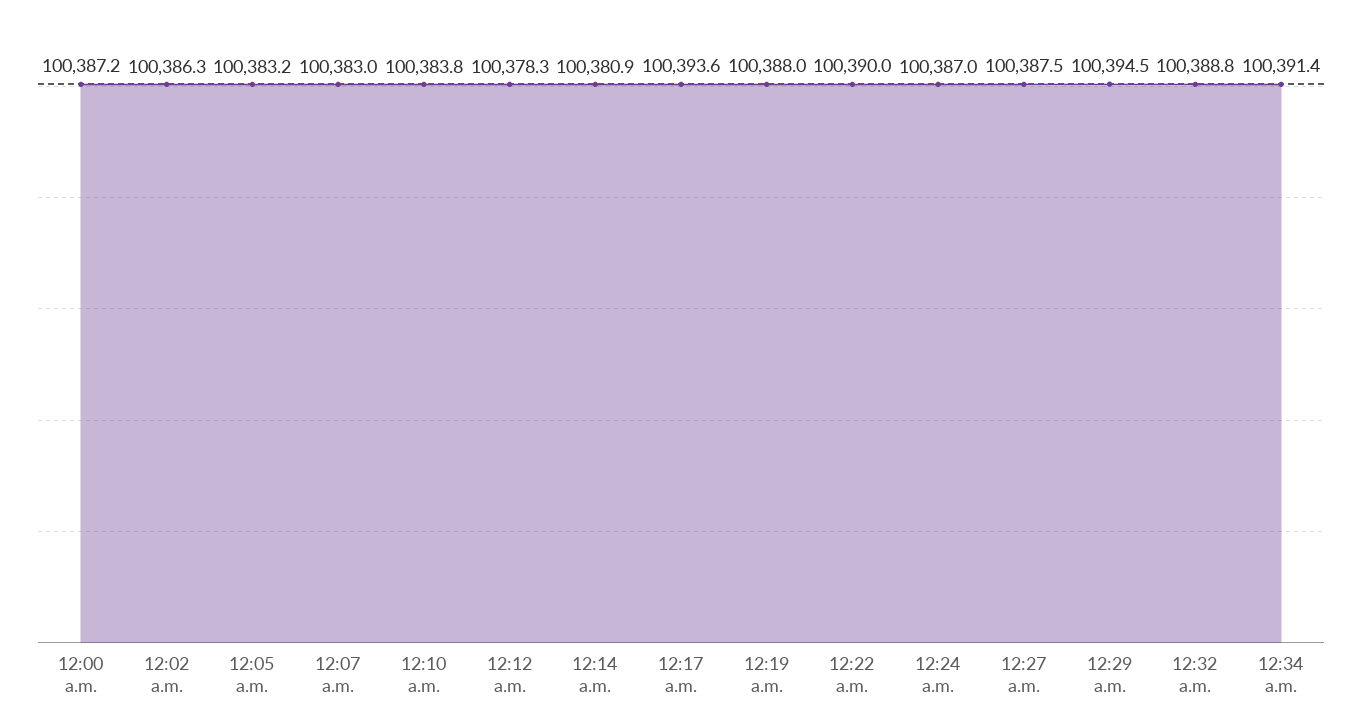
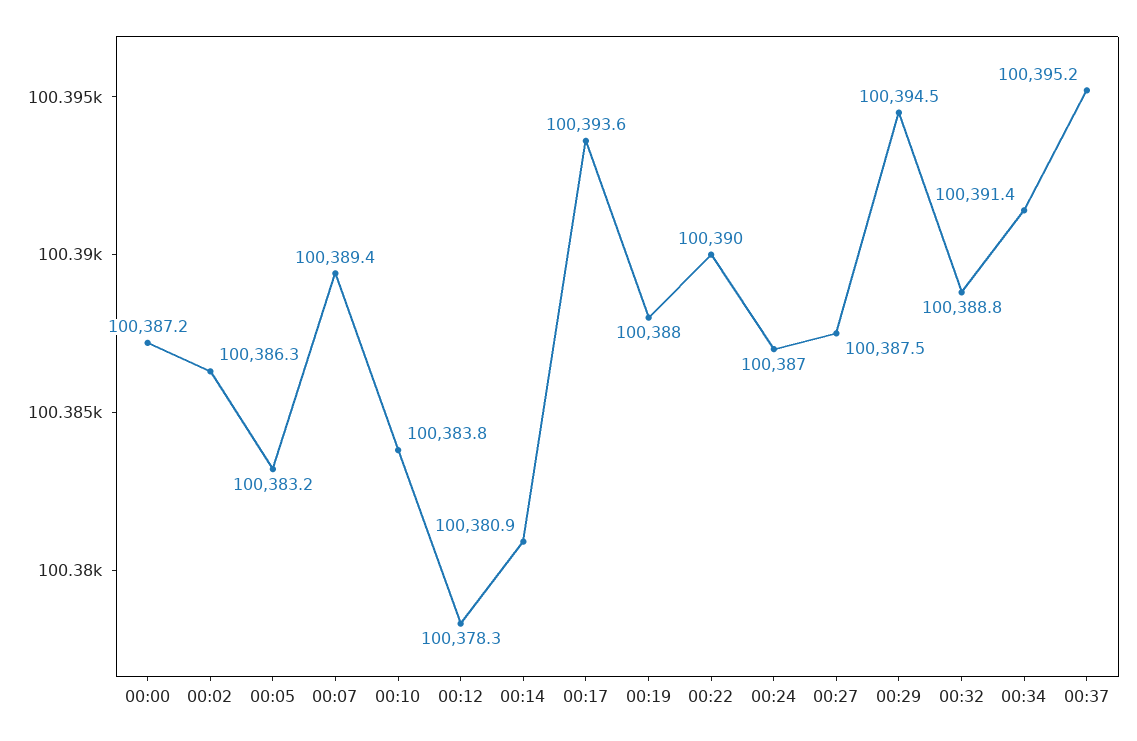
12:07 a.m.: 100383 -> 100389.4
00:37: none -> 100395.2

